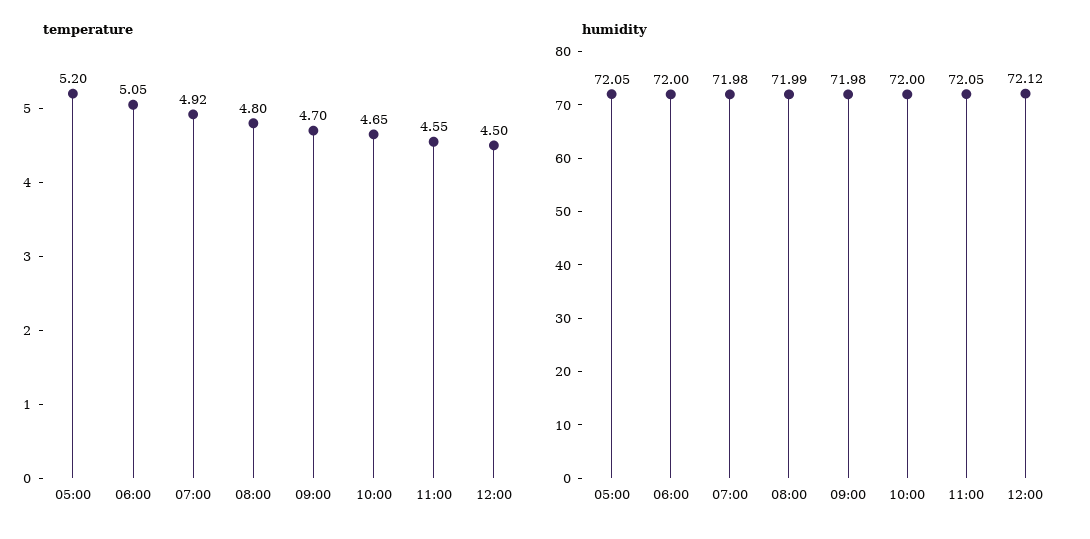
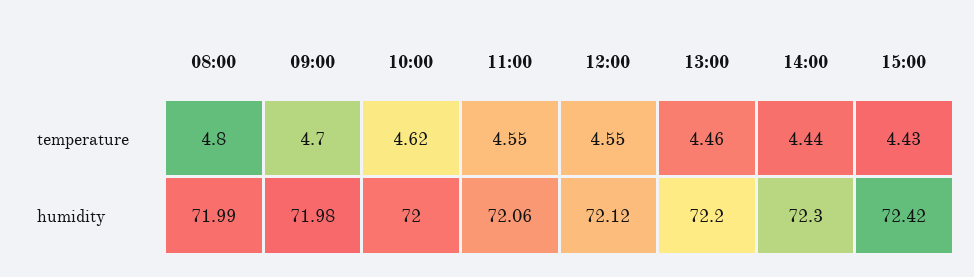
temperature, 05:00: 5.2 -> none
temperature, 06:00: 5.05 -> none
temperature, 07:00: 4.92 -> none
temperature, 10:00: 4.65 -> 4.62
temperature, 12:00: 4.5 -> 4.55
humidity, 05:00: 72.05 -> none
humidity, 06:00: 72 -> none
humidity, 07:00: 71.98 -> none
humidity, 11:00: 72.05 -> 72.06
temperature, 13:00: none -> 4.46
temperature, 14:00: none -> 4.44
temperature, 15:00: none -> 4.43
humidity, 13:00: none -> 72.2
humidity, 14:00: none -> 72.3
humidity, 15:00: none -> 72.42

